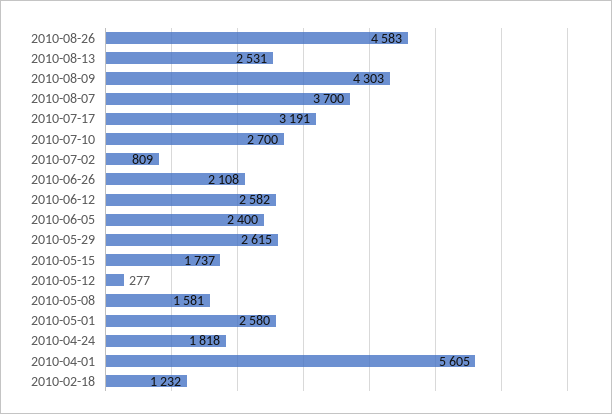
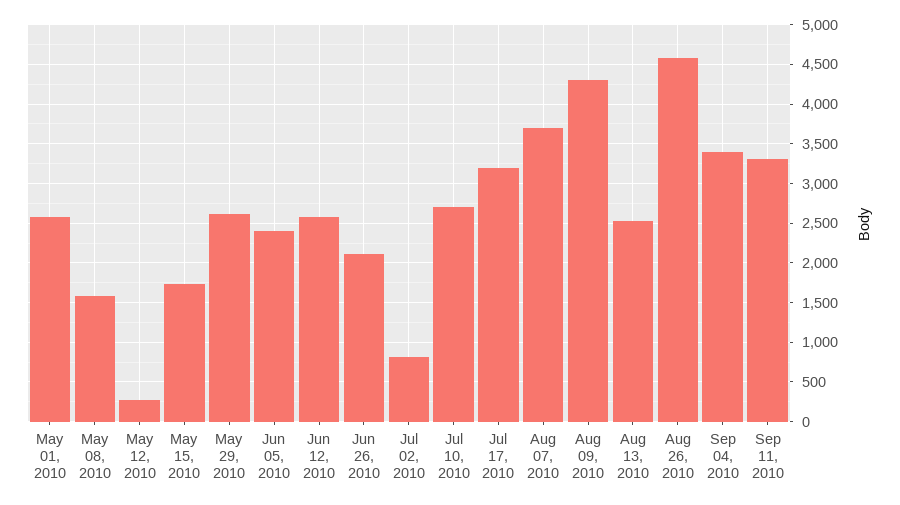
2010-04-24: 1818 -> none
2010-04-01: 5605 -> none
2010-02-18: 1232 -> none
Sep 04, 2010: none -> 3400
Sep 11, 2010: none -> 3300

